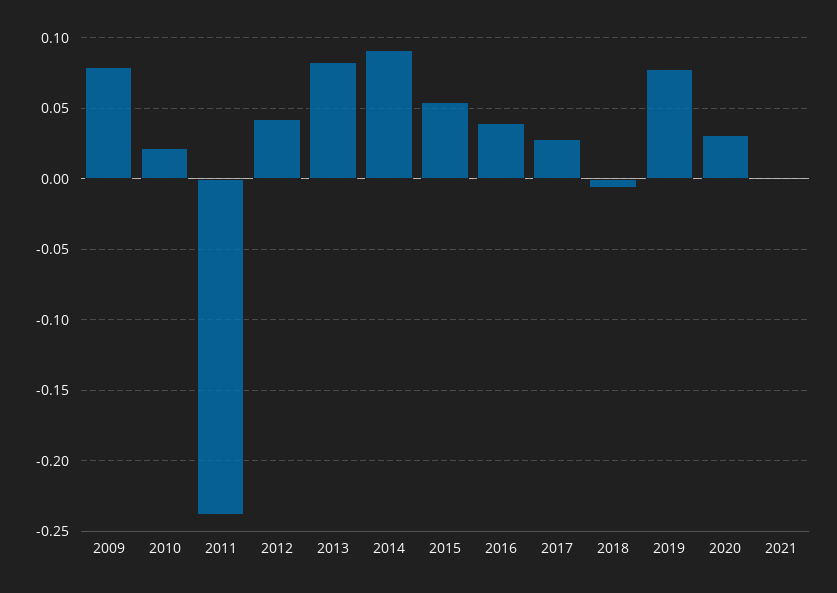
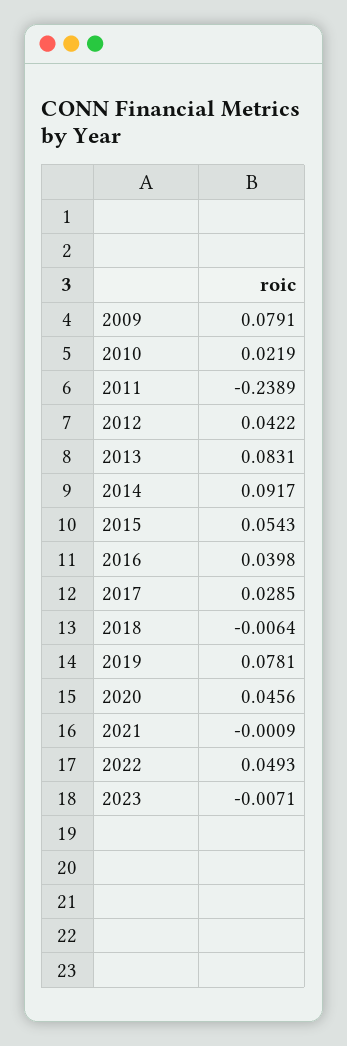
2020: 0.03 -> 0.0456
2022: none -> 0.0493
2023: none -> -0.0071

